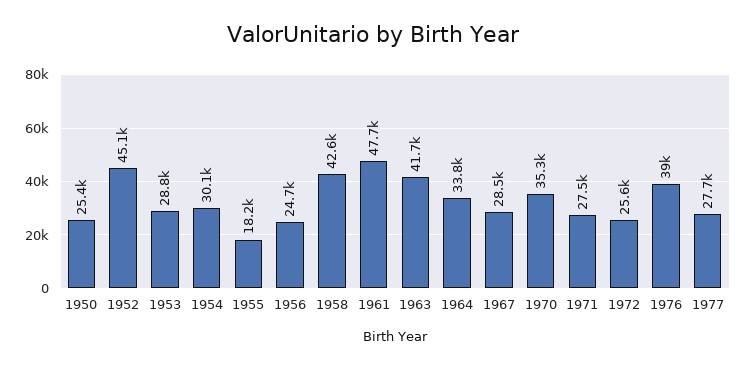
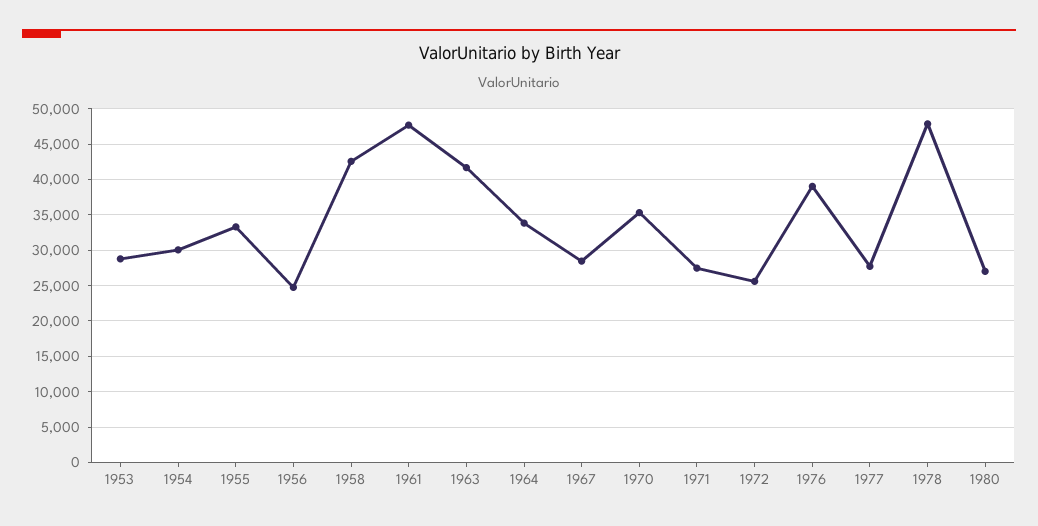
1950: 25400 -> none
1952: 45100 -> none
1955: 18200 -> 33000
1978: none -> 48000
1980: none -> 27000

